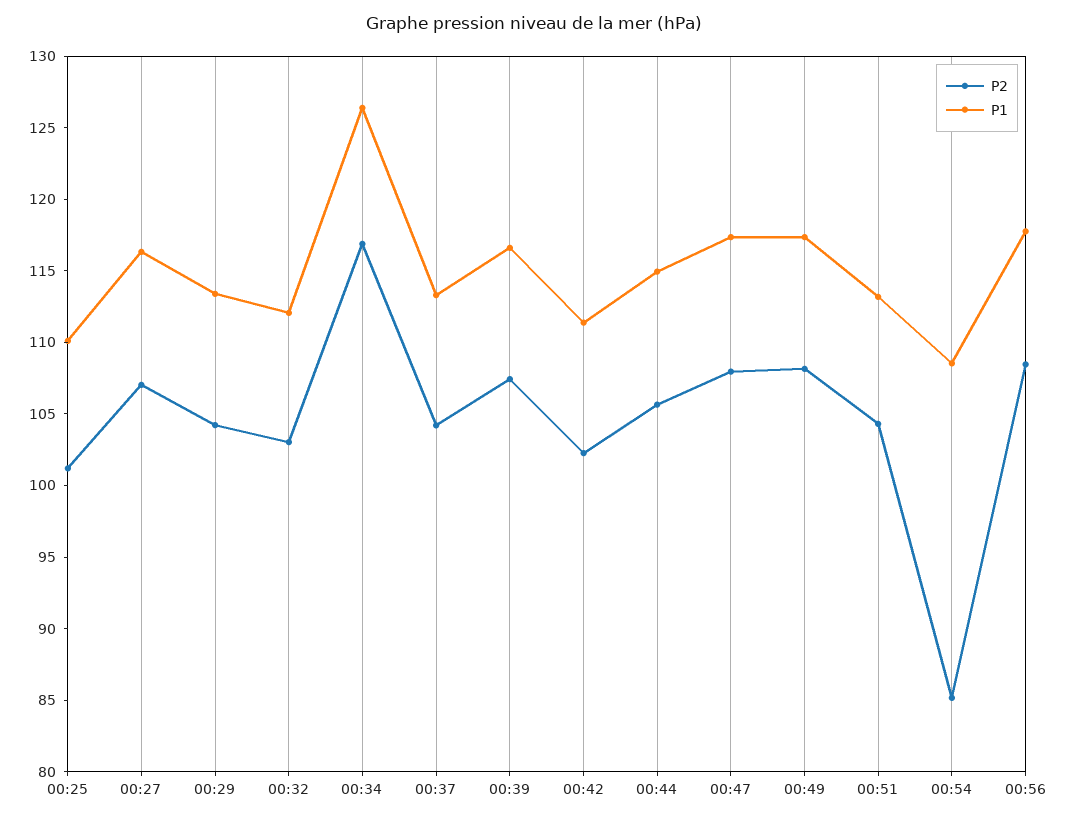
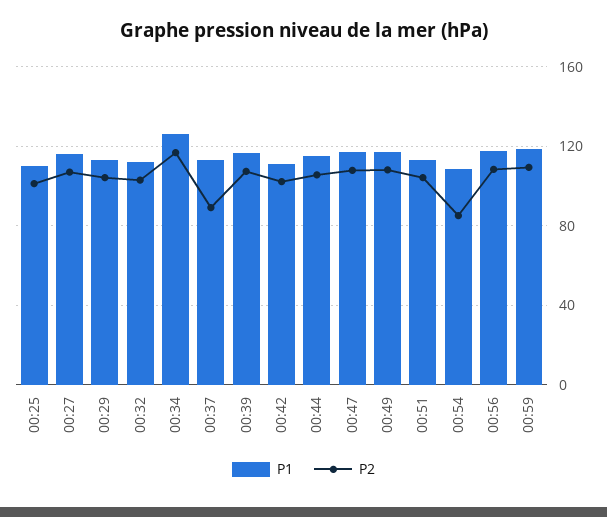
P2, 00:37: 104 -> 90
P1, 00:59: none -> 120
P2, 00:59: none -> 110

